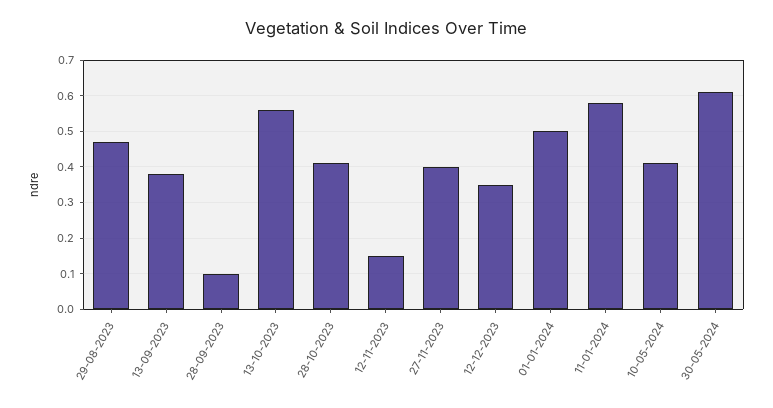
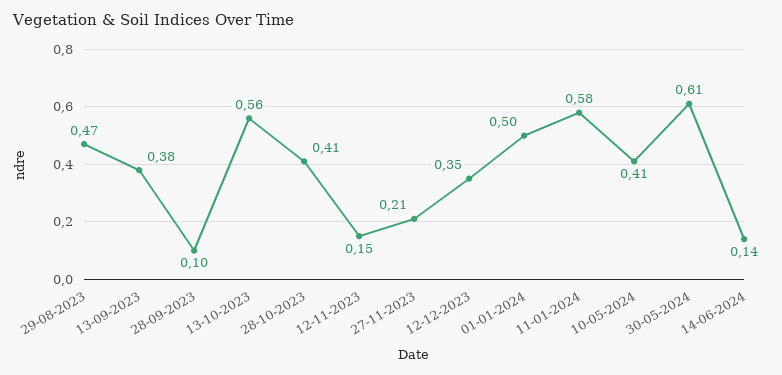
27-11-2023: 0.4 -> 0.21
14-06-2024: none -> 0.14

